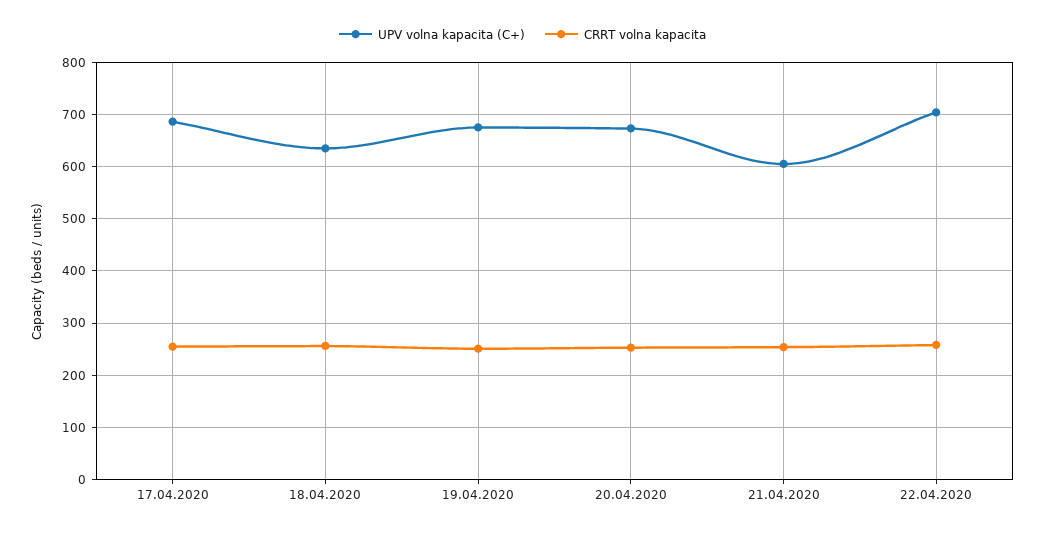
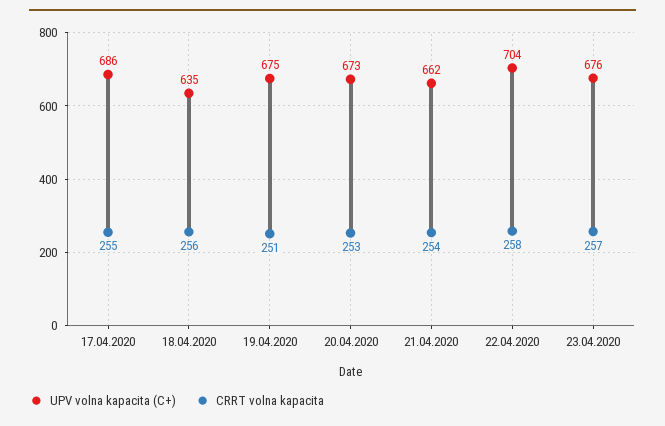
UPV volna kapacita (C+), 21.04.2020: 600 -> 662
UPV volna kapacita (C+), 23.04.2020: none -> 676
CRRT volna kapacita, 23.04.2020: none -> 257

